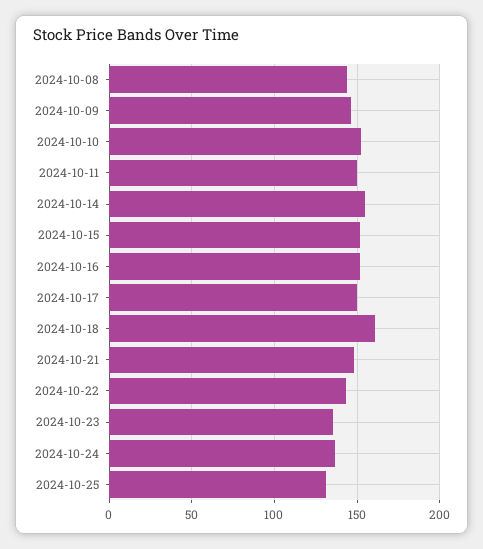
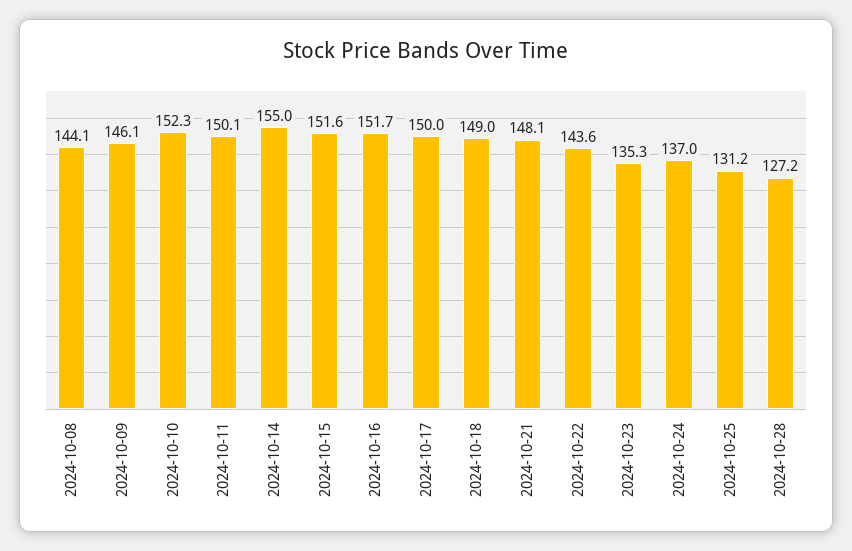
2024-10-18: 160 -> 149
2024-10-28: none -> 127.2

